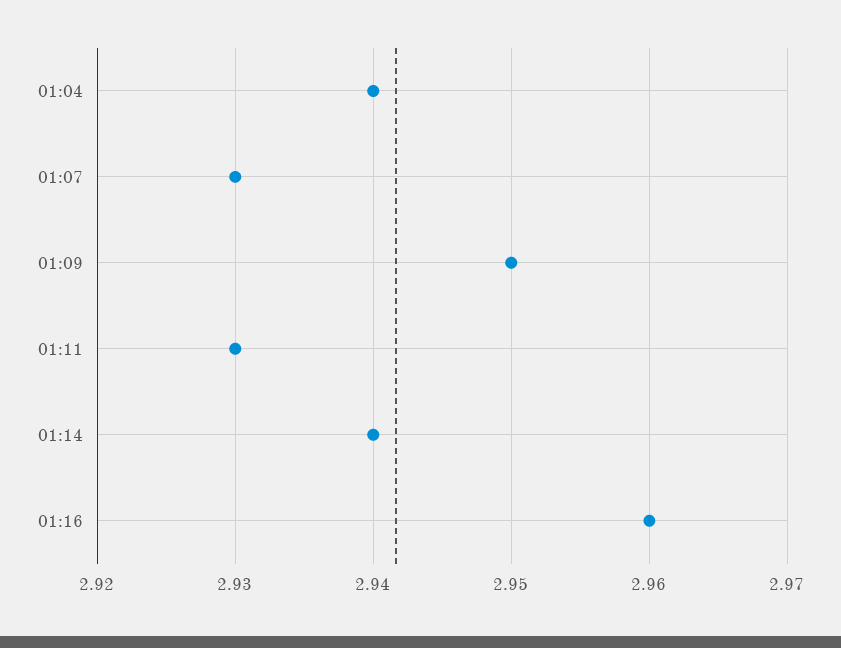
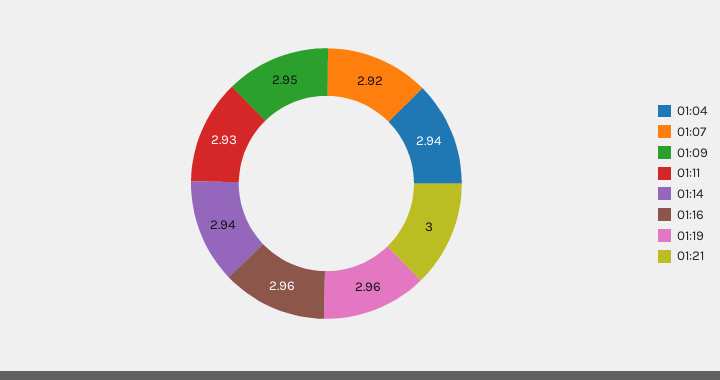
01:07: 2.93 -> 2.92
01:19: none -> 2.96
01:21: none -> 3

